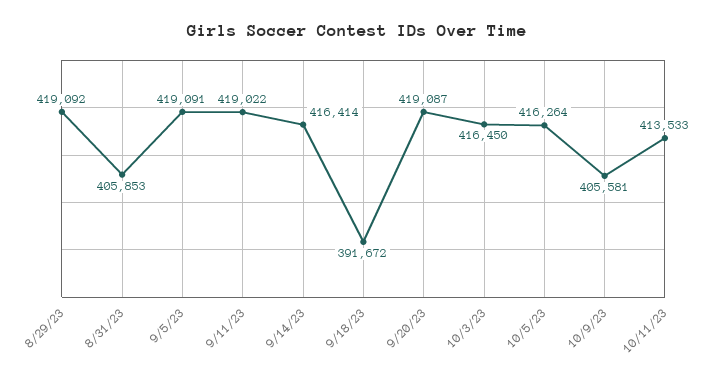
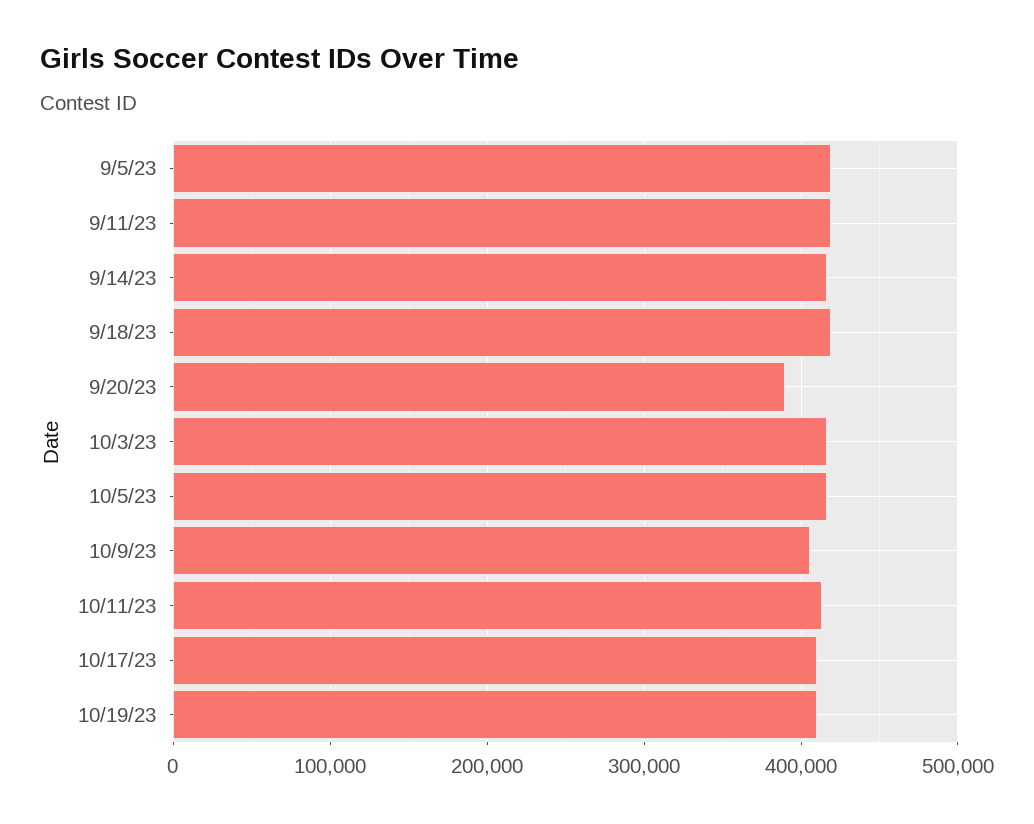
8/29/23: 419092 -> none
8/31/23: 405853 -> none
9/18/23: 391672 -> 420000
9/20/23: 419087 -> 390000
10/17/23: none -> 410000
10/19/23: none -> 410000

